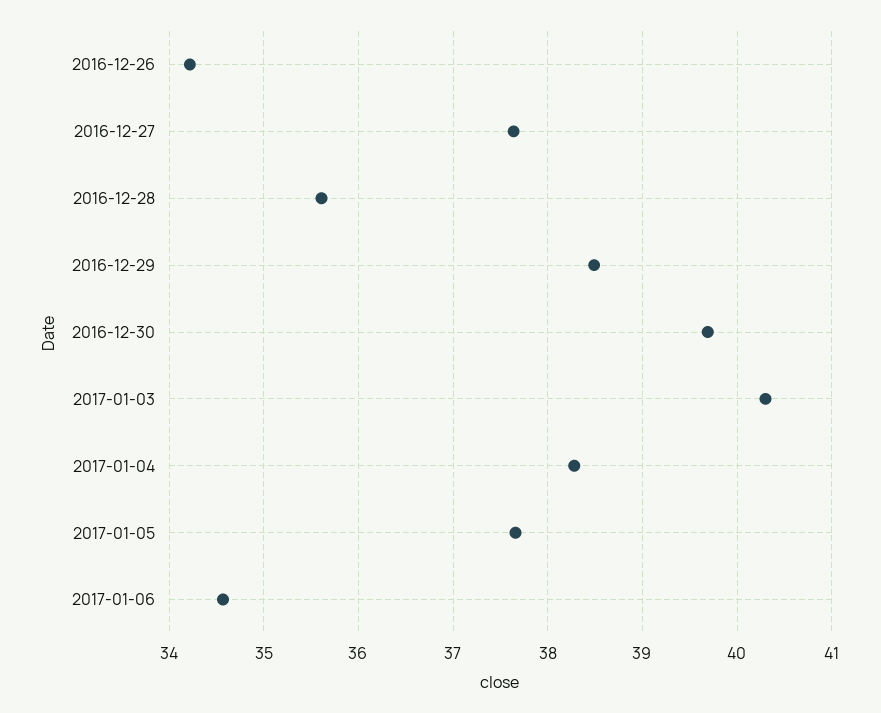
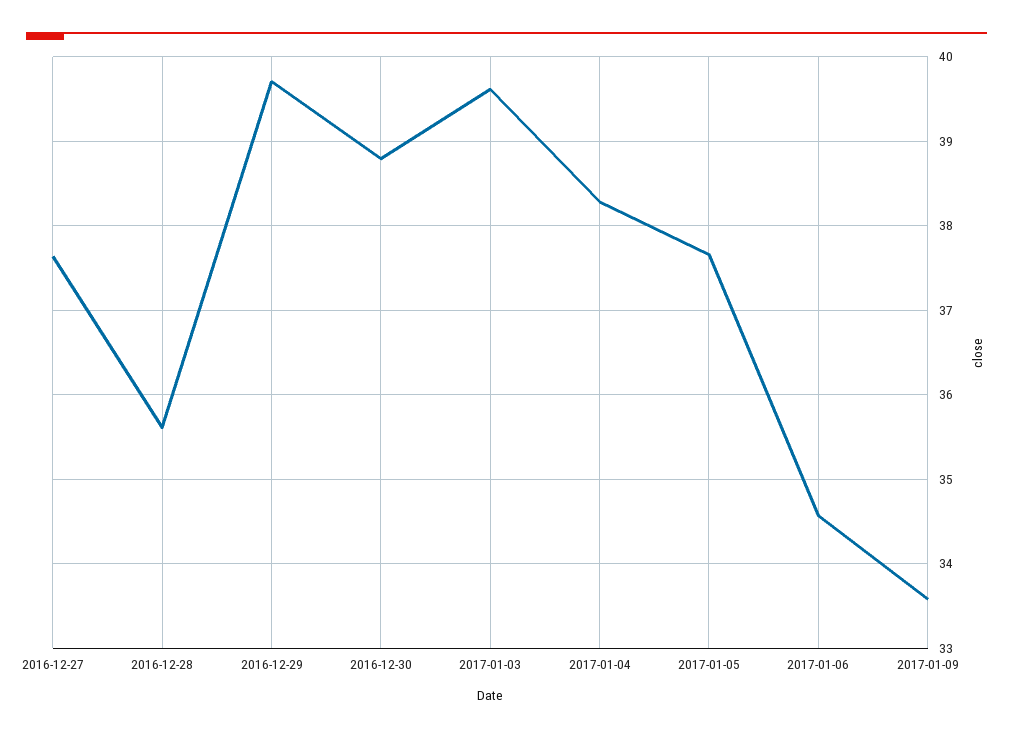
2016-12-26: 34.2 -> none
2016-12-29: 38.5 -> 39.7
2016-12-30: 39.7 -> 38.8
2017-01-03: 40.3 -> 39.6
2017-01-09: none -> 33.6

